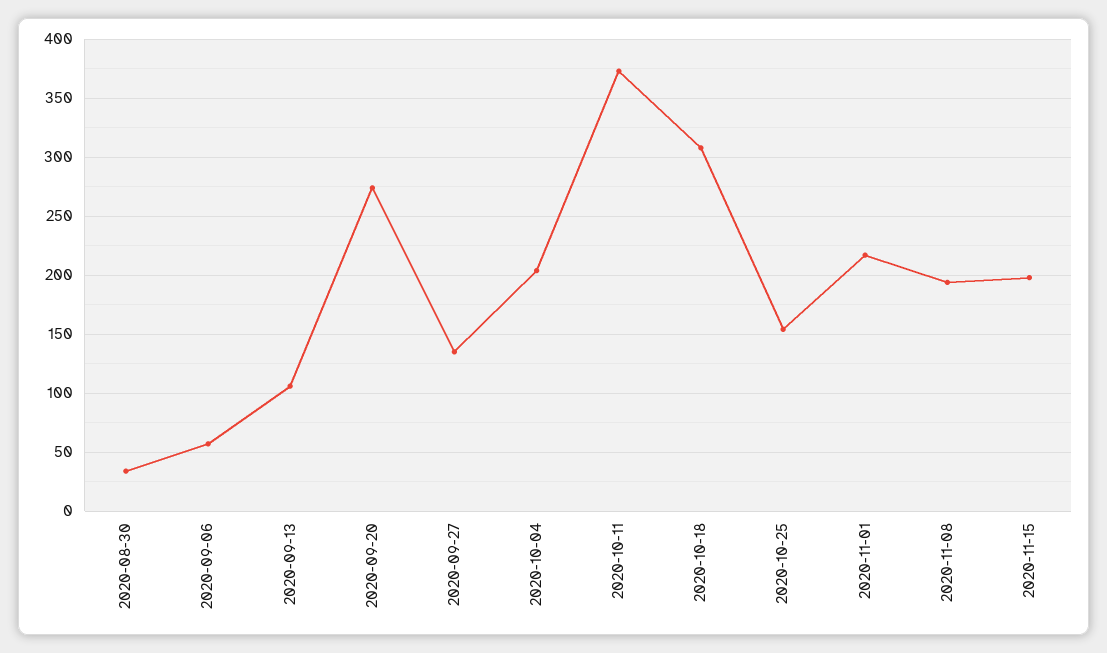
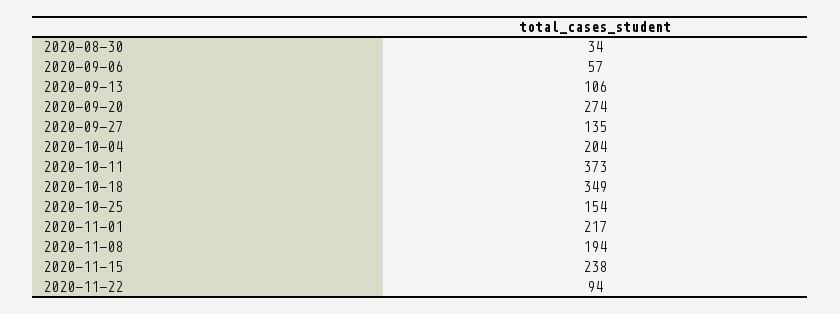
2020-10-18: 310 -> 349
2020-11-15: 200 -> 238
2020-11-22: none -> 94

